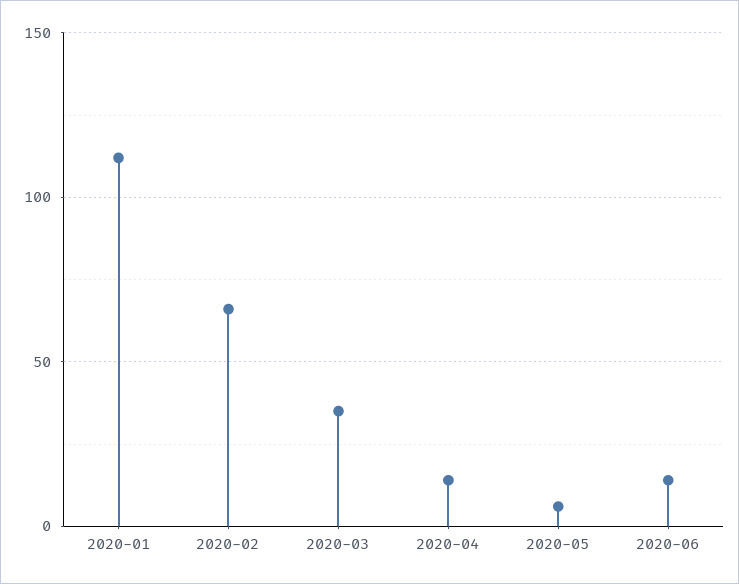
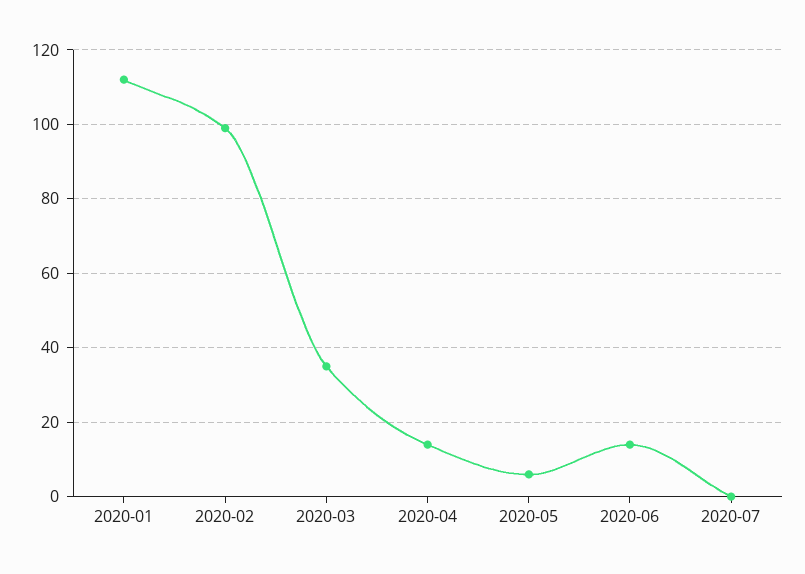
2020-02: 65 -> 100
2020-07: none -> 0

